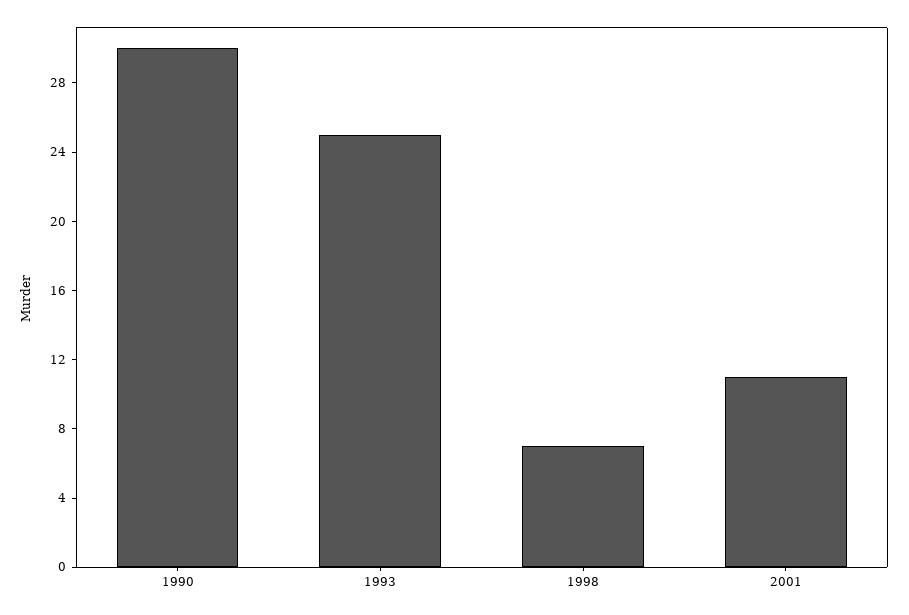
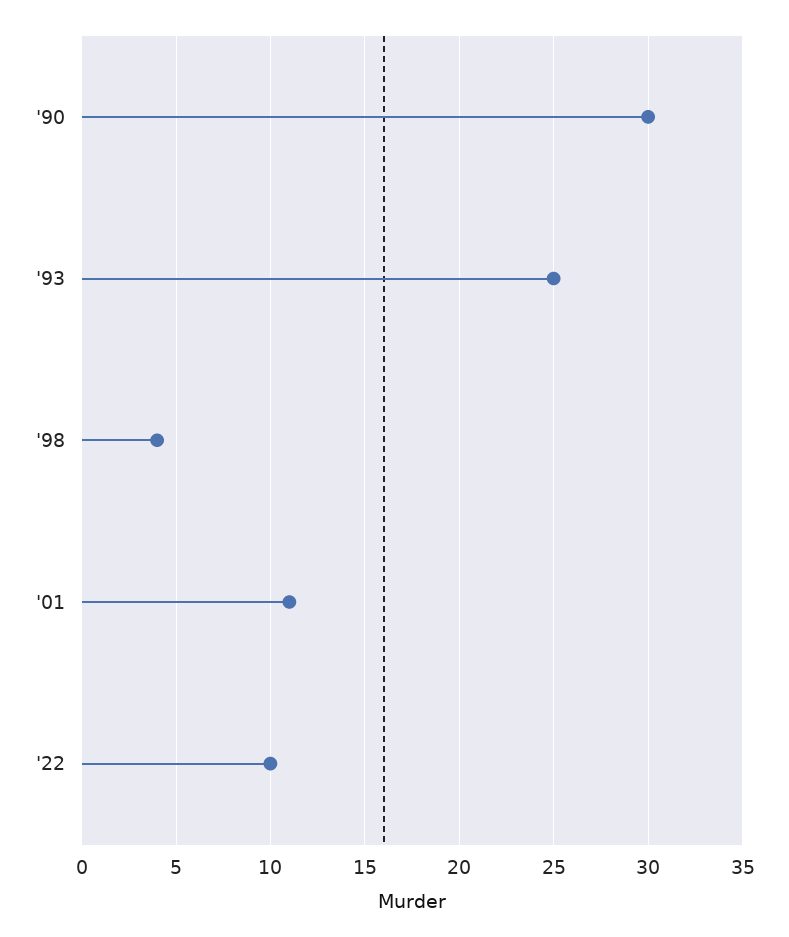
1998: 7 -> 4
'22: none -> 10

